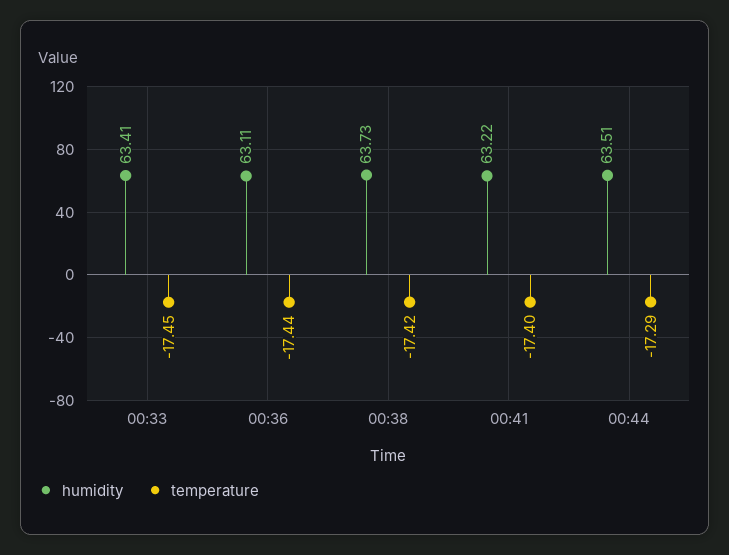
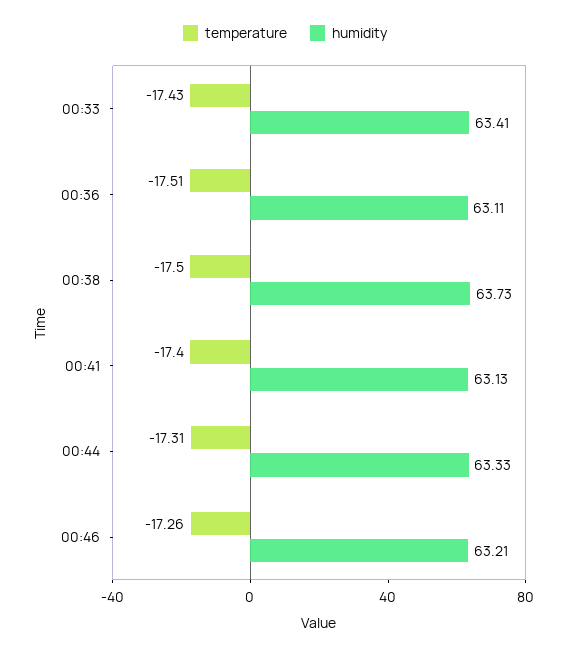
temperature, 00:33: -17.45 -> -17.43
temperature, 00:36: -17.44 -> -17.51
temperature, 00:38: -17.42 -> -17.5
humidity, 00:41: 63.22 -> 63.13
humidity, 00:44: 63.51 -> 63.33
temperature, 00:44: -17.29 -> -17.31
temperature, 00:46: none -> -17.26
humidity, 00:46: none -> 63.21

